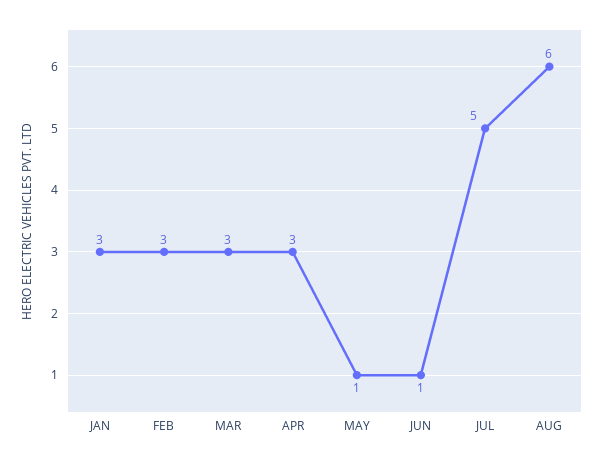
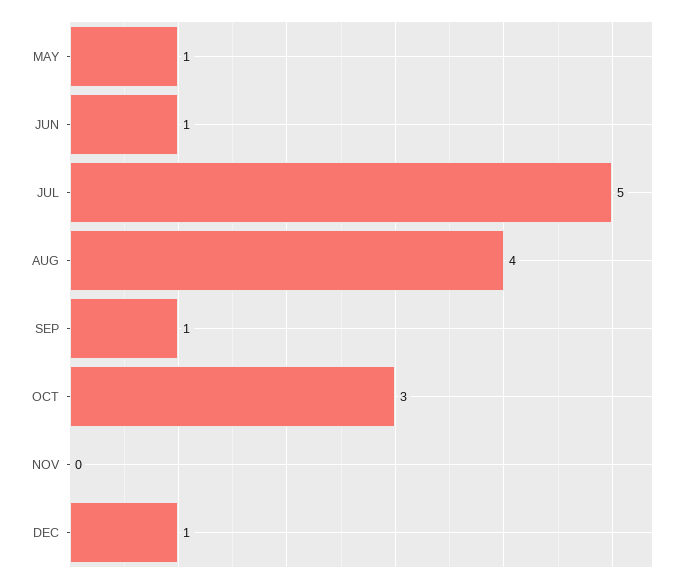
JAN: 3 -> none
FEB: 3 -> none
MAR: 3 -> none
APR: 3 -> none
AUG: 6 -> 4
SEP: none -> 1
OCT: none -> 3
NOV: none -> 0
DEC: none -> 1

